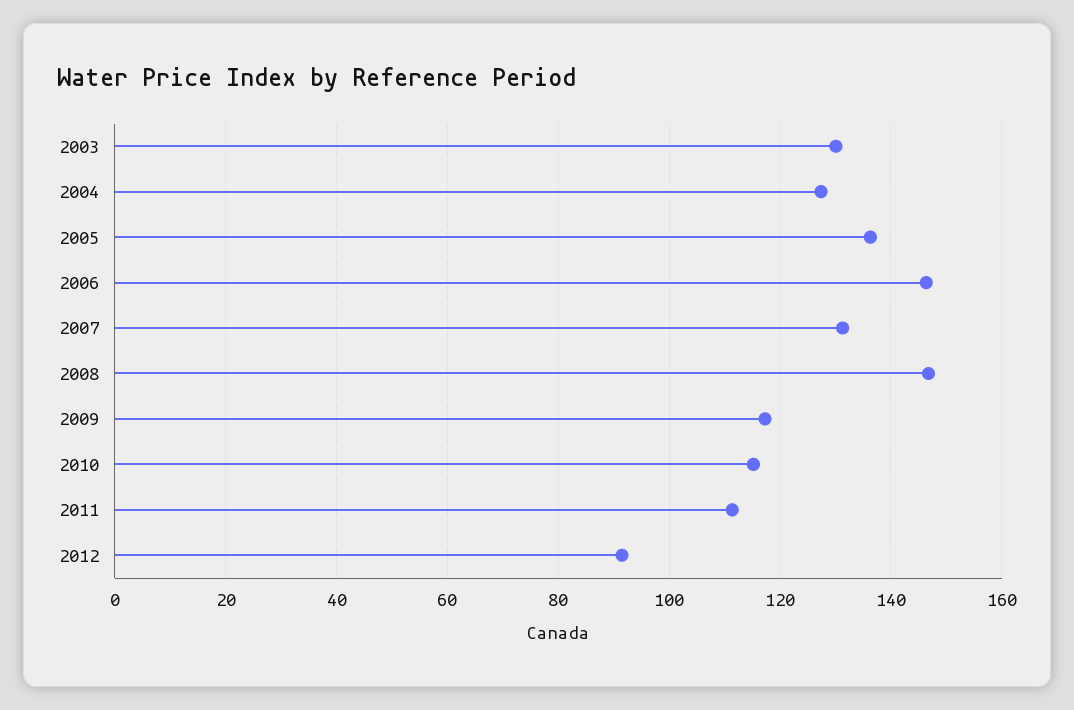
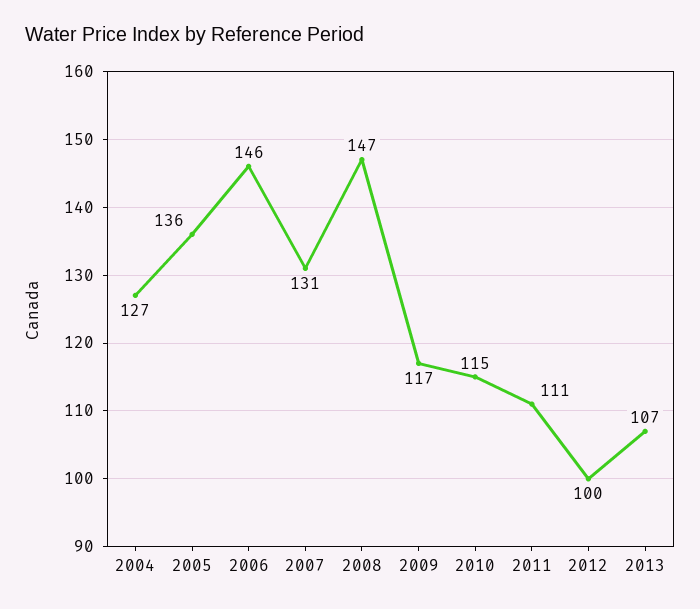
2003: 130 -> none
2012: 92 -> 100
2013: none -> 107

